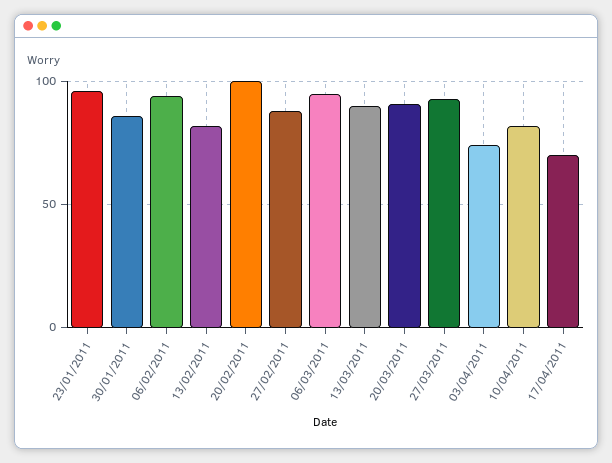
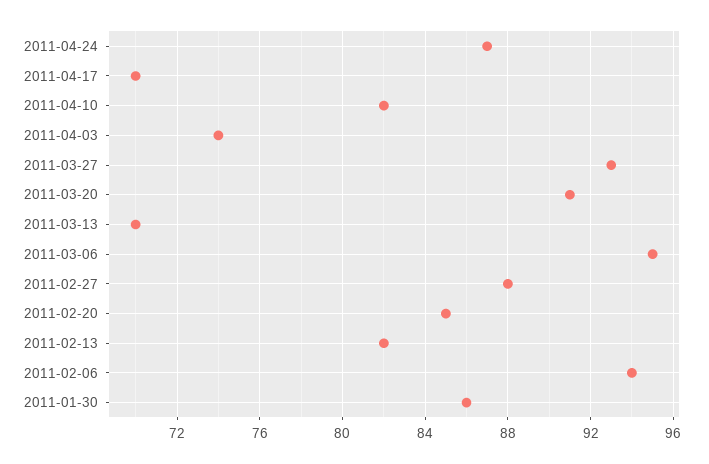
23/01/2011: 95 -> none
20/02/2011: 100 -> 85
13/03/2011: 90 -> 70
2011-04-24: none -> 87

